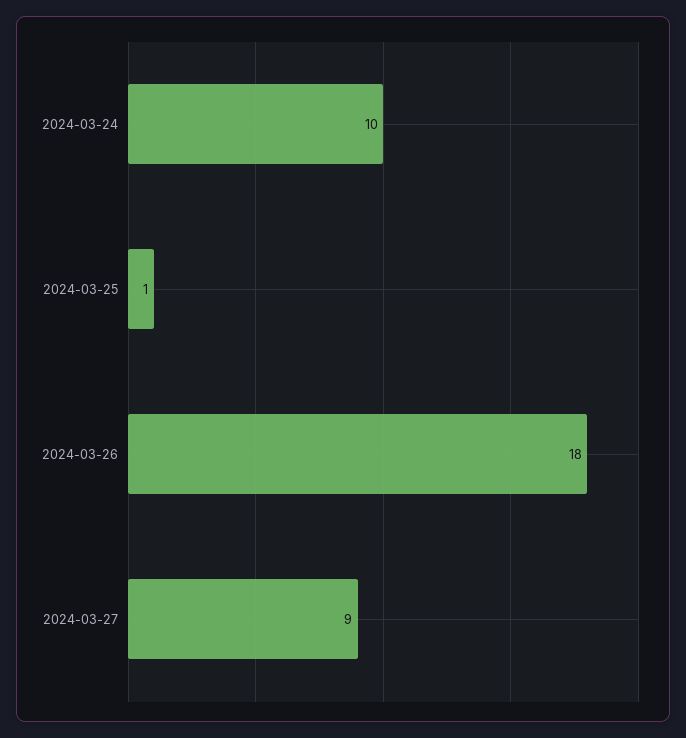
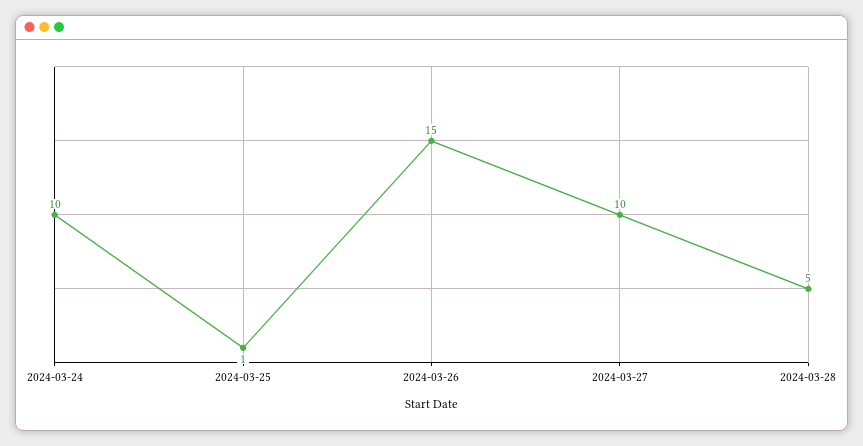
2024-03-26: 18 -> 15
2024-03-27: 9 -> 10
2024-03-28: none -> 5

